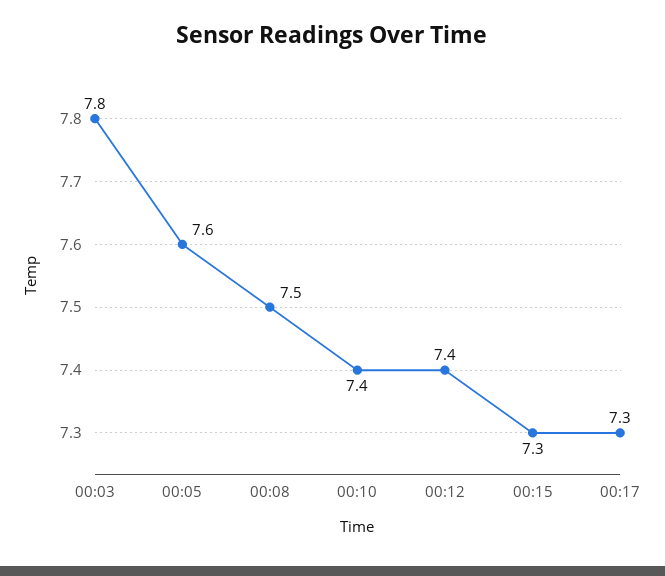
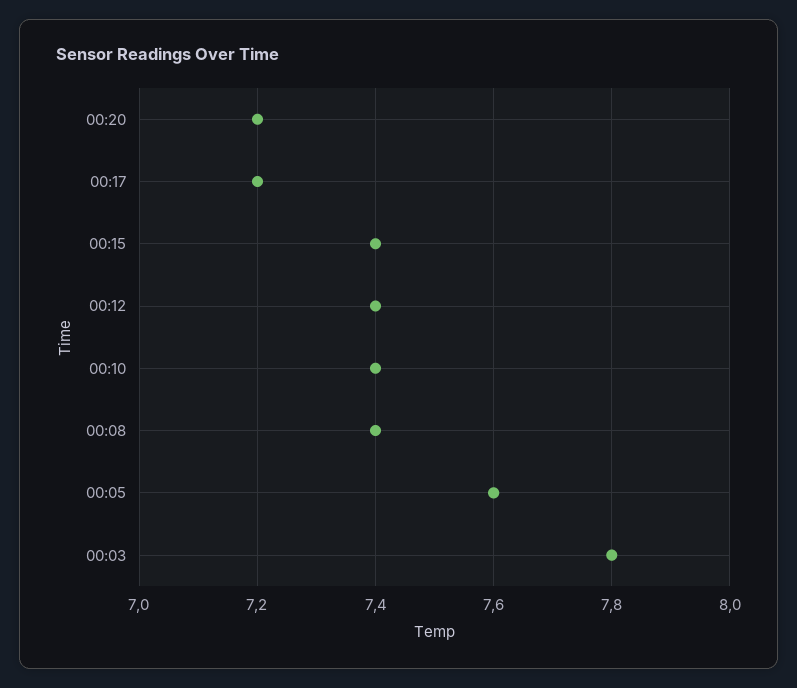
00:08: 7.5 -> 7.4
00:15: 7.3 -> 7.4
00:17: 7.3 -> 7.2
00:20: none -> 7.2

